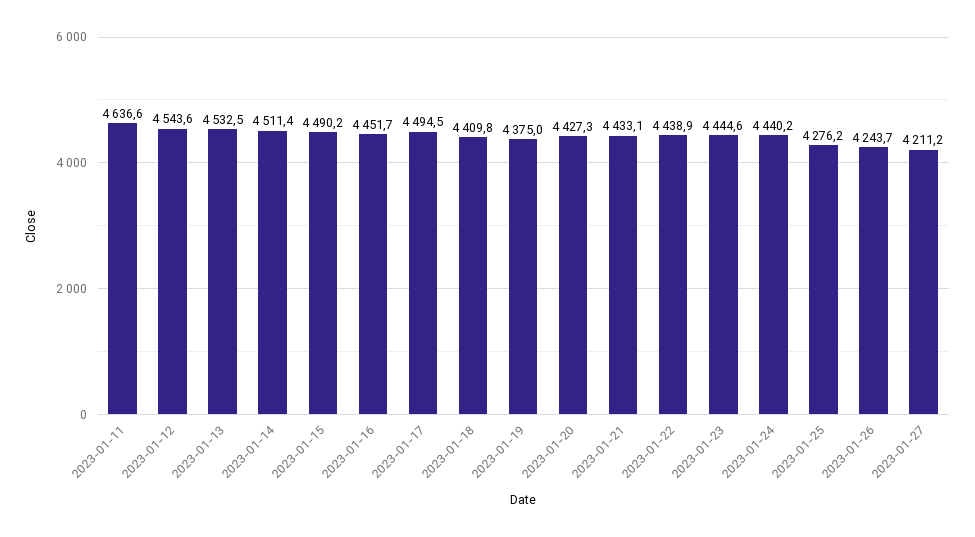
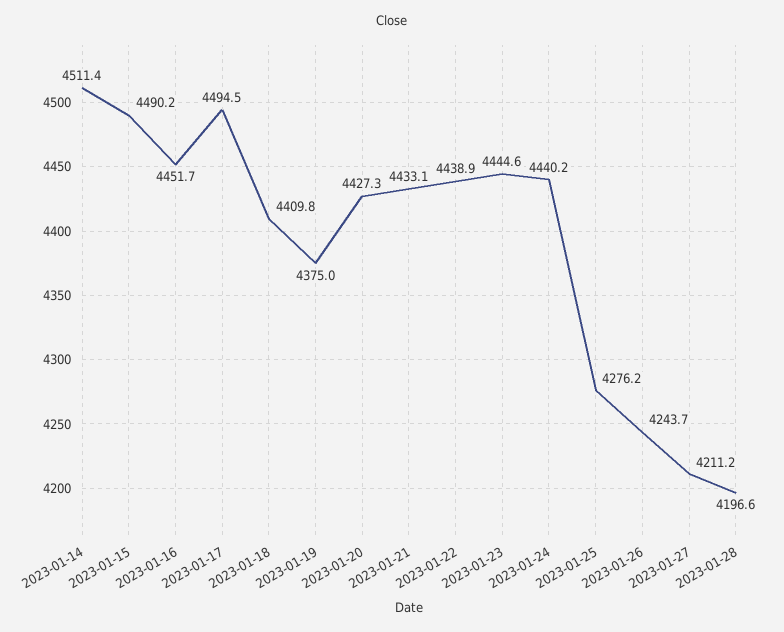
2023-01-11: 4636.6 -> none
2023-01-12: 4543.6 -> none
2023-01-13: 4532.5 -> none
2023-01-28: none -> 4196.6

